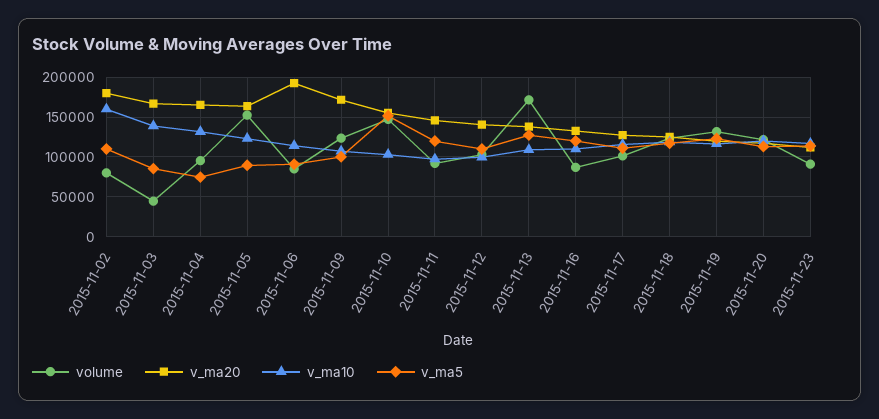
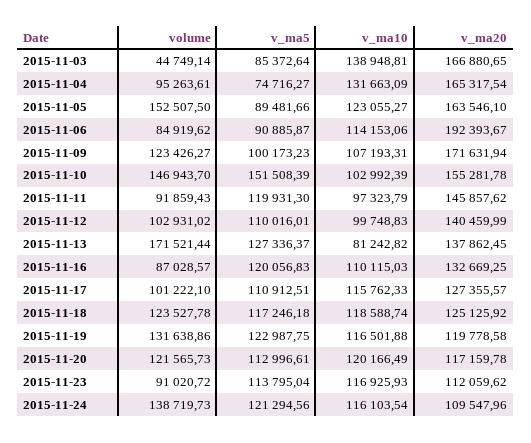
volume, 2015-11-02: 80000 -> none
v_ma20, 2015-11-02: 180000 -> none
v_ma10, 2015-11-02: 160000 -> none
v_ma5, 2015-11-02: 110000 -> none
v_ma10, 2015-11-13: 110000 -> 81242.82
volume, 2015-11-24: none -> 138719.73
v_ma5, 2015-11-24: none -> 121294.56
v_ma10, 2015-11-24: none -> 116103.54
v_ma20, 2015-11-24: none -> 109547.96

